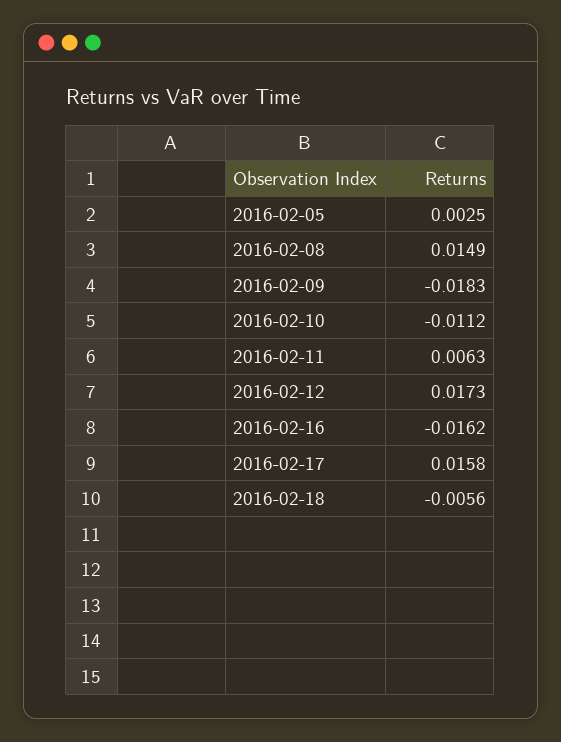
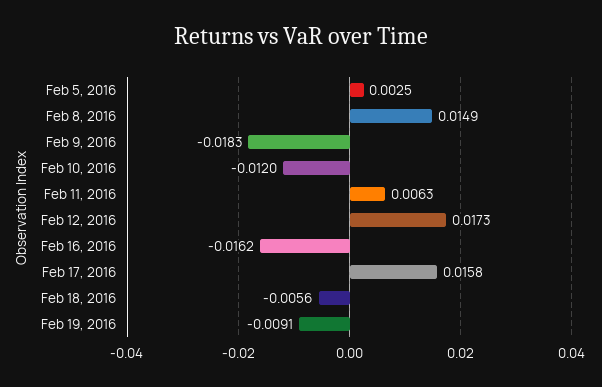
2016-02-10: -0.0112 -> -0.012
Feb 19, 2016: none -> -0.0091

